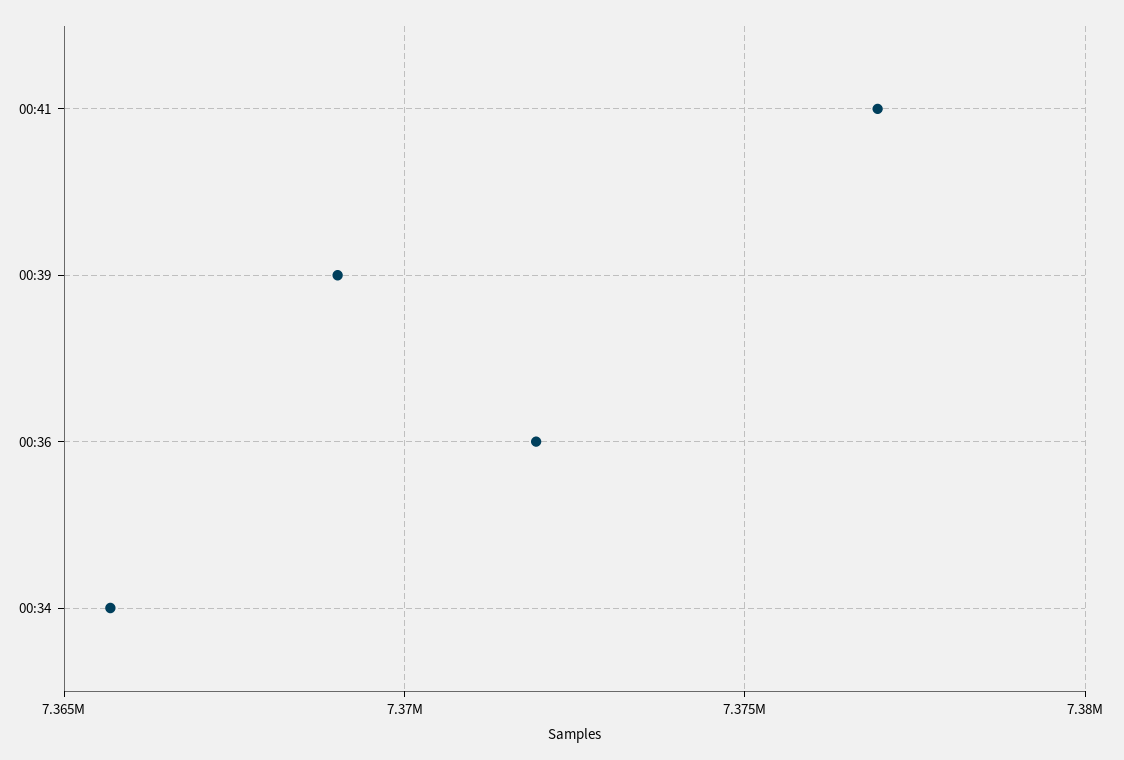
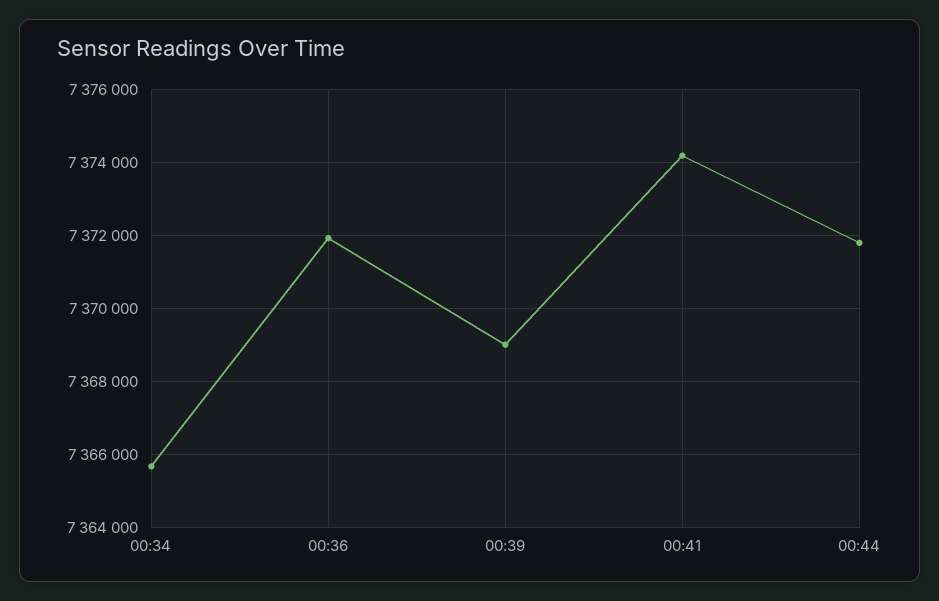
00:41: 7377000 -> 7374200
00:44: none -> 7371800

